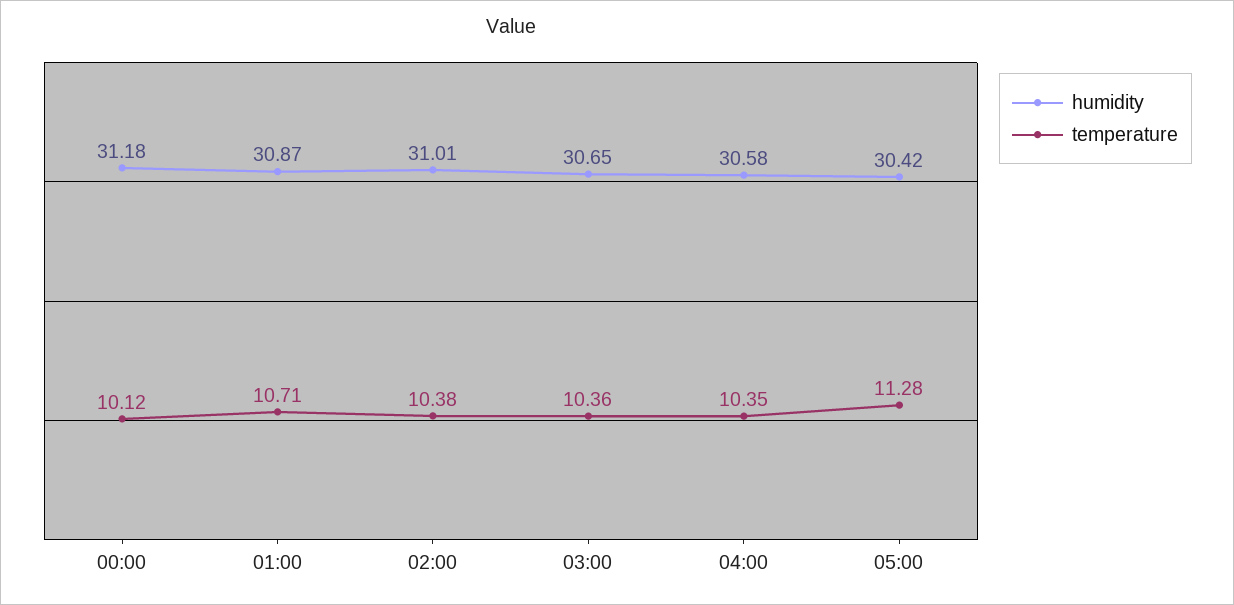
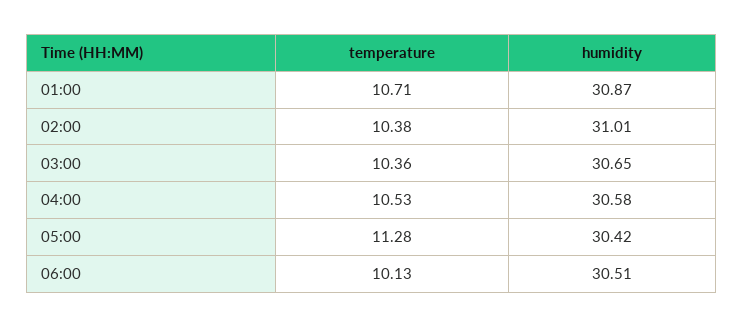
humidity, 00:00: 31.18 -> none
temperature, 00:00: 10.12 -> none
temperature, 04:00: 10.35 -> 10.53
temperature, 06:00: none -> 10.13
humidity, 06:00: none -> 30.51

